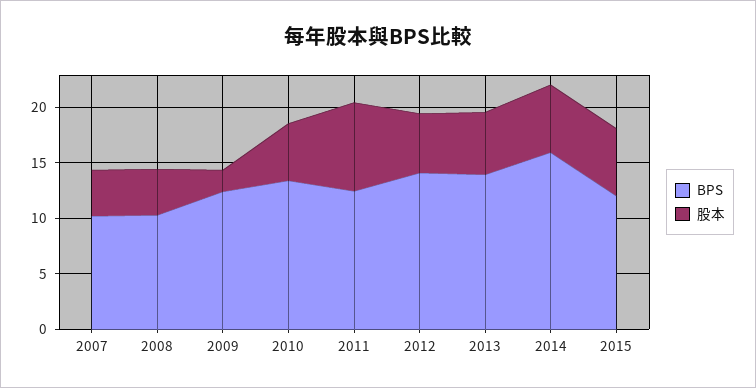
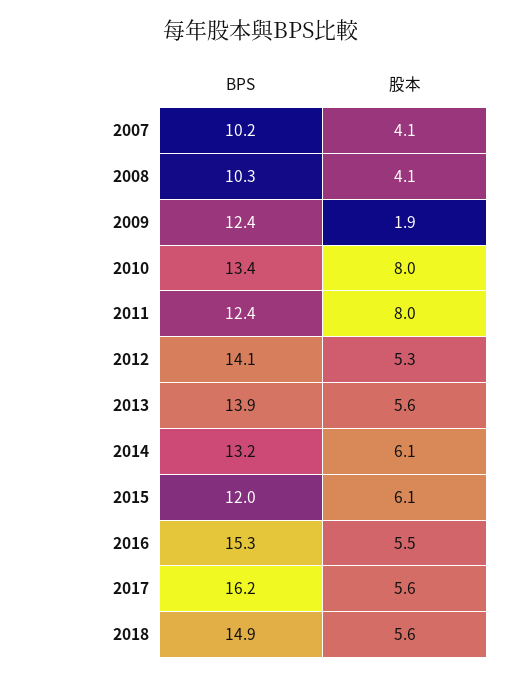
股本, 2010: 5 -> 8
BPS, 2014: 16 -> 13.2
BPS, 2016: none -> 15.3
股本, 2016: none -> 5.5
BPS, 2017: none -> 16.2
股本, 2017: none -> 5.6
BPS, 2018: none -> 14.9
股本, 2018: none -> 5.6

